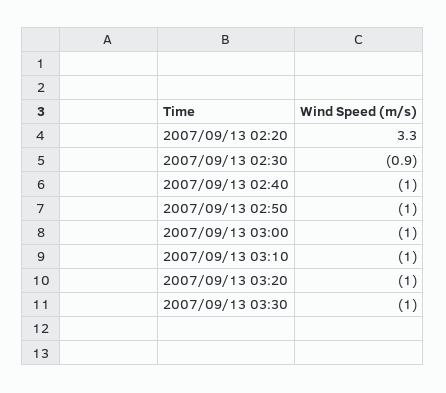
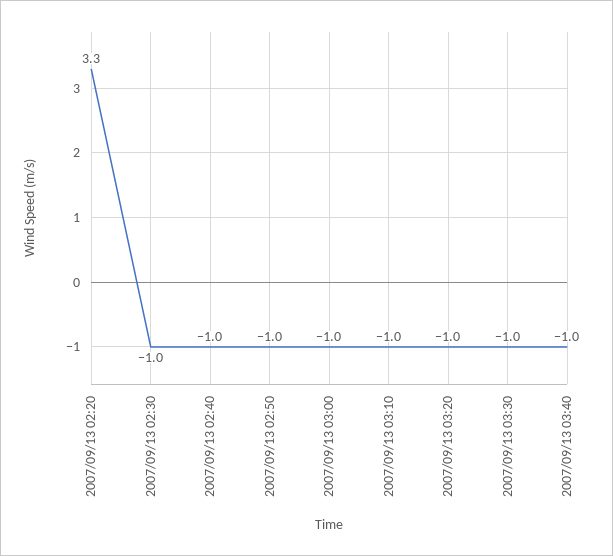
2007/09/13 02:30: -0.9 -> -1
2007/09/13 03:40: none -> -1

